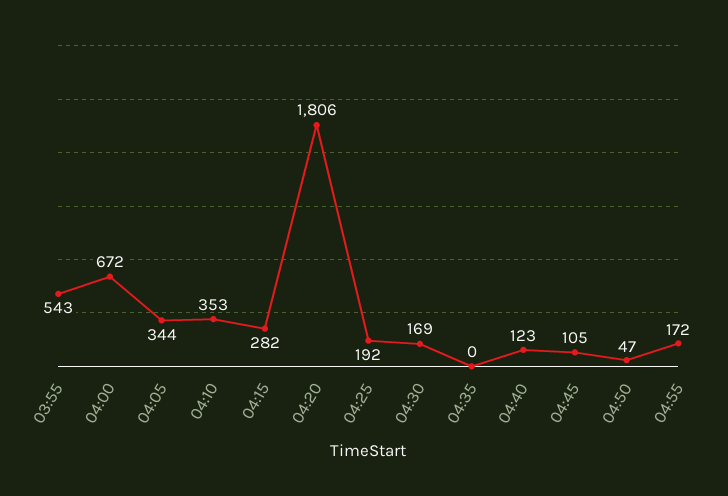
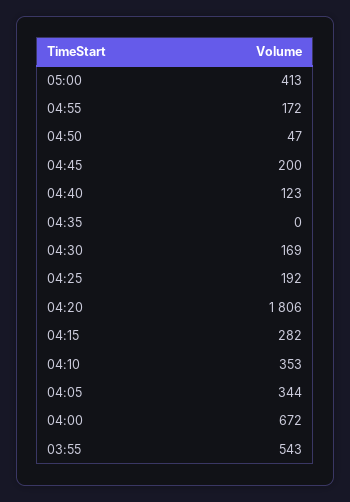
04:45: 105 -> 200
05:00: none -> 413

